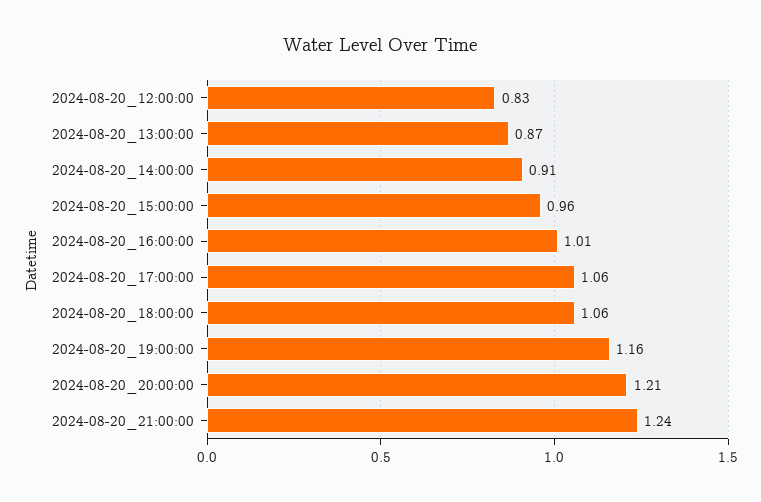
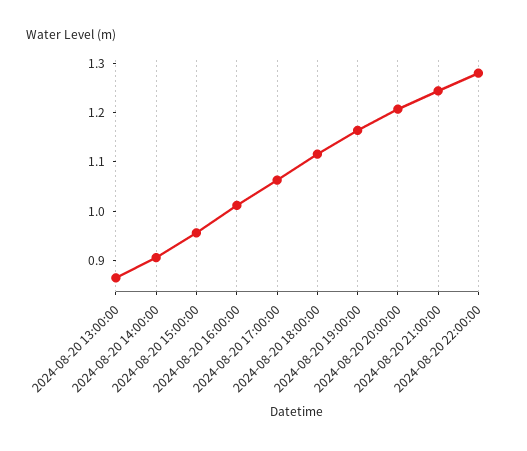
2024-08-20_12:00:00: 0.83 -> none
2024-08-20_18:00:00: 1.06 -> 1.12
2024-08-20 22:00:00: none -> 1.28

